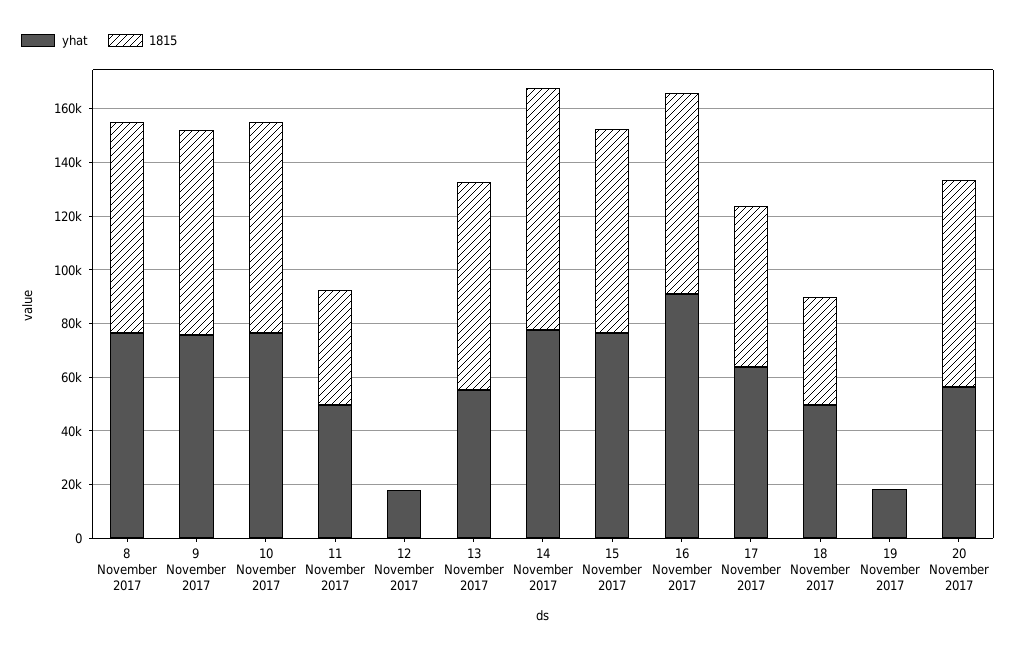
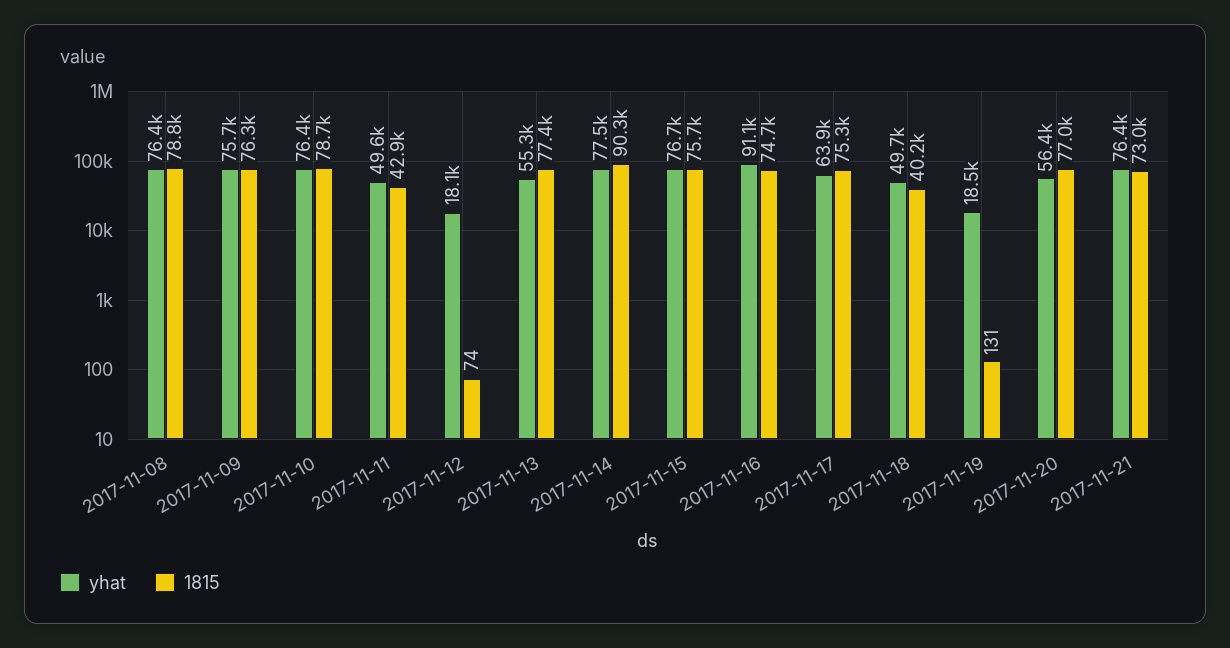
1815, 17 November 2017: 60000 -> 75300
yhat, 2017-11-21: none -> 76400
1815, 2017-11-21: none -> 73000

